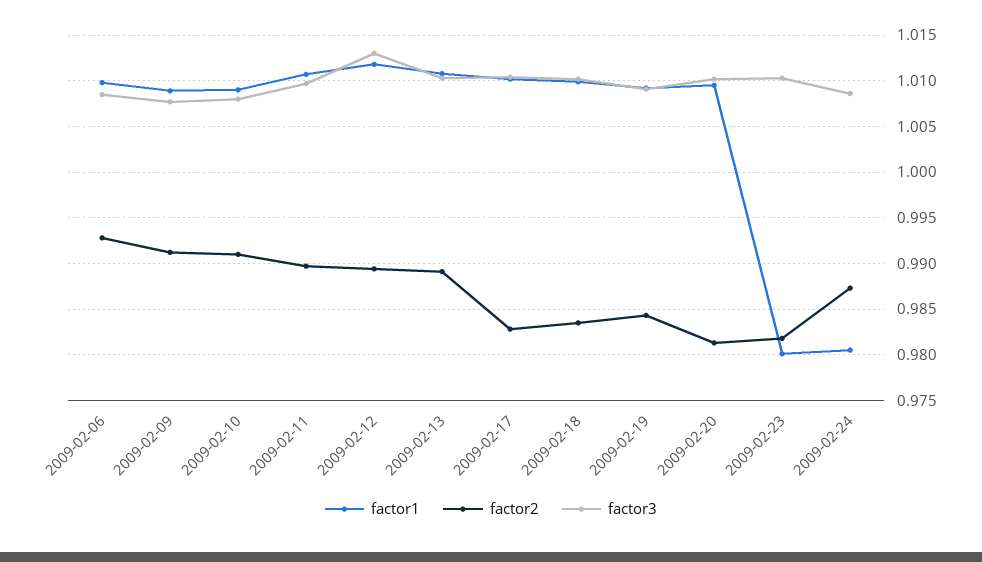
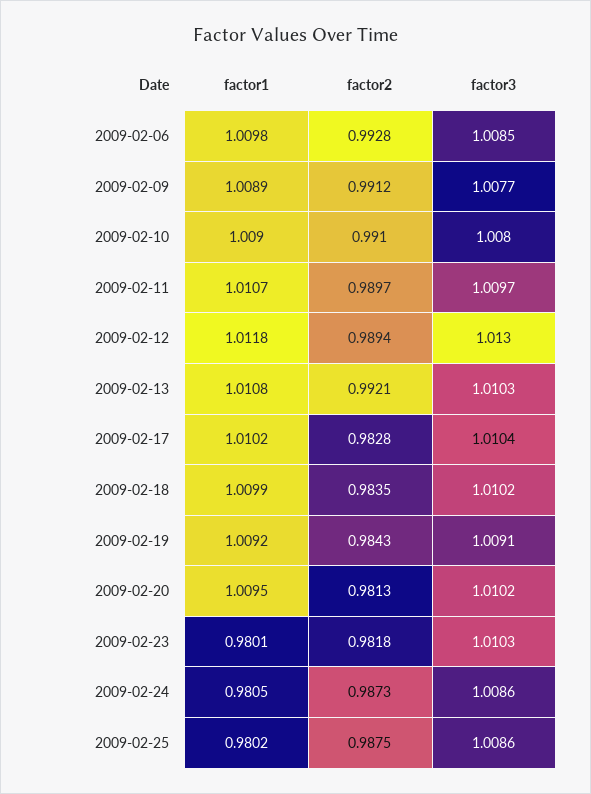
factor2, 2009-02-13: 0.989 -> 0.9921
factor1, 2009-02-25: none -> 0.9802
factor2, 2009-02-25: none -> 0.9875
factor3, 2009-02-25: none -> 1.0086

